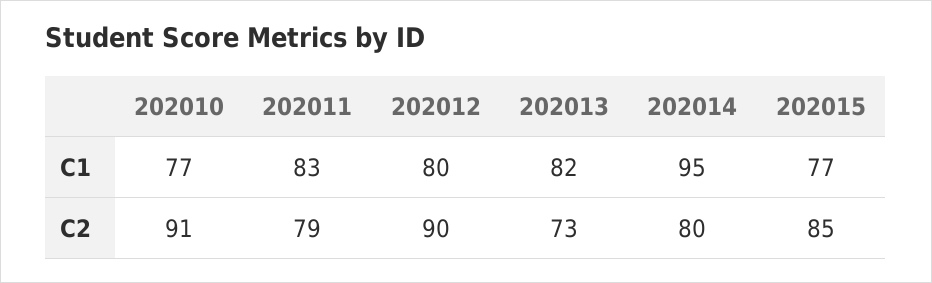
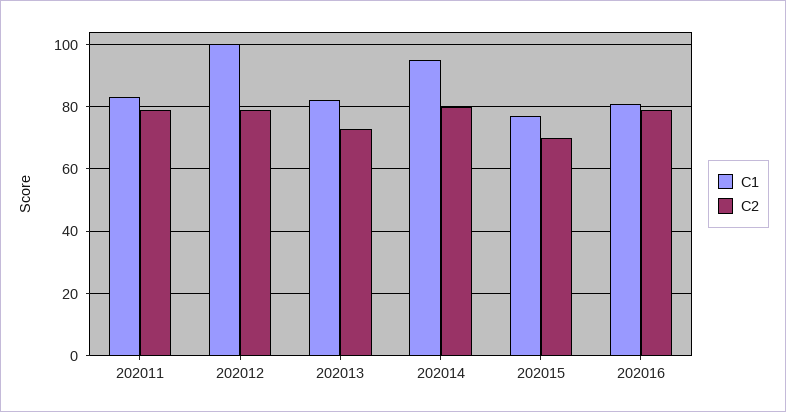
C1, 202010: 77 -> none
C1, 202012: 80 -> 100
C2, 202010: 91 -> none
C2, 202012: 90 -> 80
C2, 202015: 85 -> 70
C1, 202016: none -> 80
C2, 202016: none -> 80

